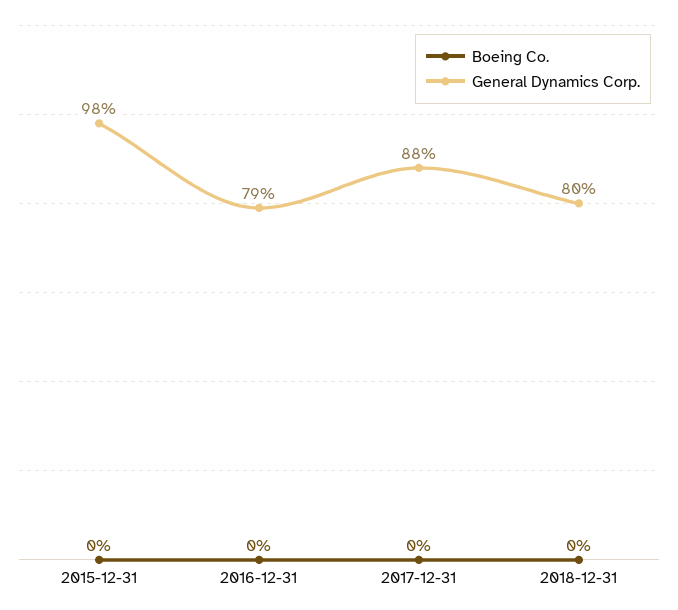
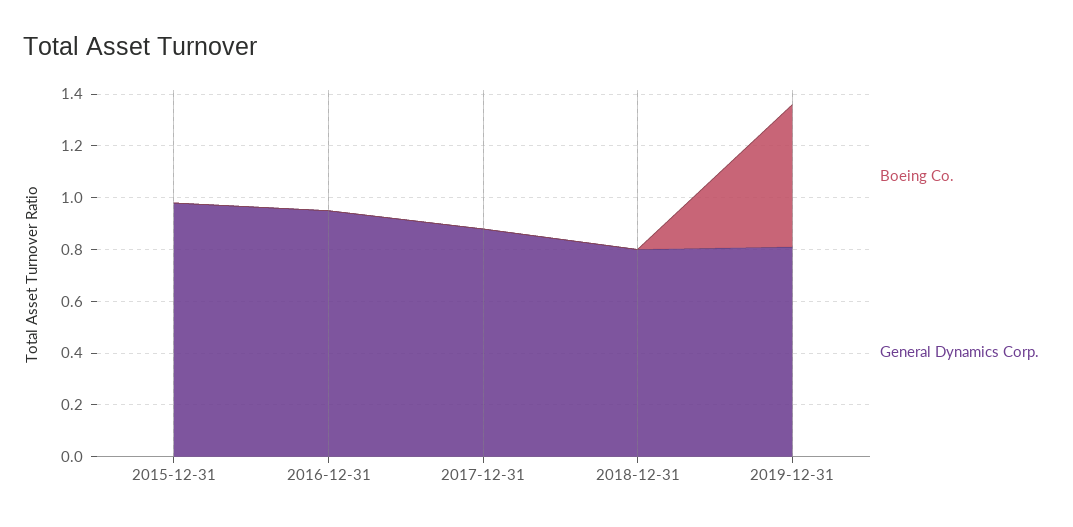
General Dynamics Corp., 2016-12-31: 0.79 -> 0.95
Boeing Co., 2019-12-31: none -> 0.55
General Dynamics Corp., 2019-12-31: none -> 0.8

